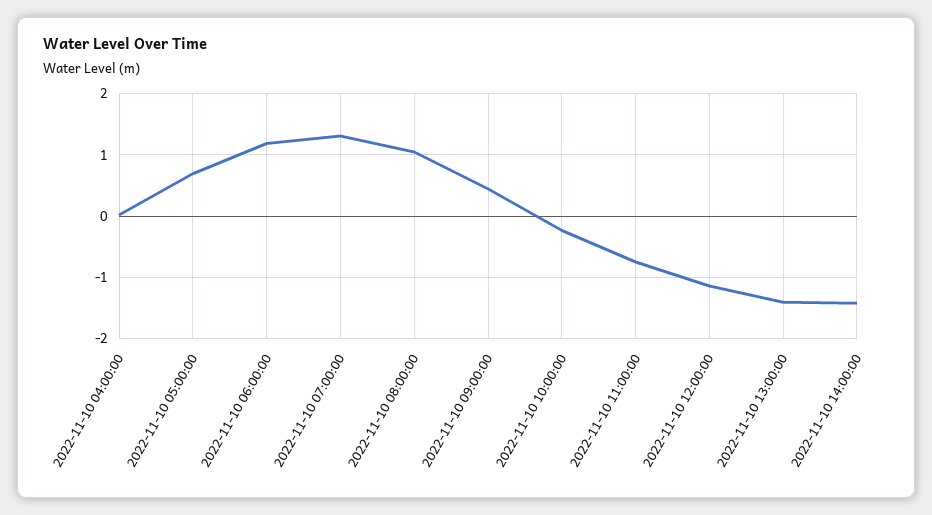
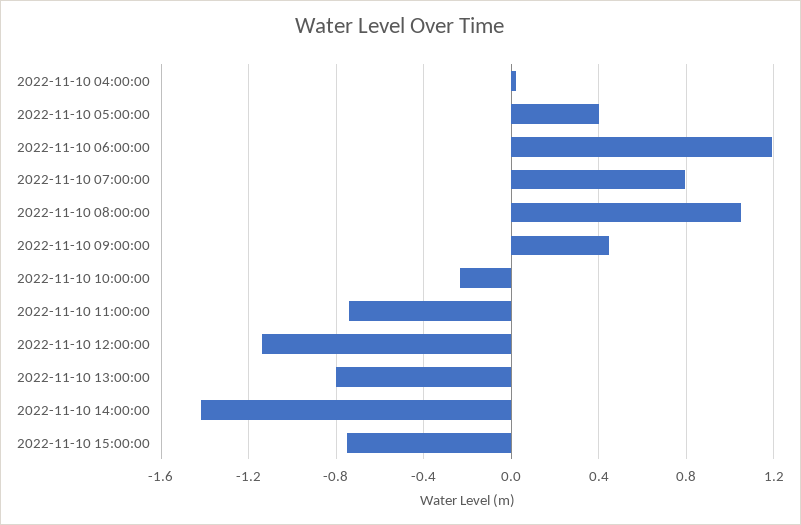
2022-11-10 05:00:00: 0.7 -> 0.4
2022-11-10 07:00:00: 1.3 -> 0.8
2022-11-10 13:00:00: -1.4 -> -0.8
2022-11-10 15:00:00: none -> -0.75

